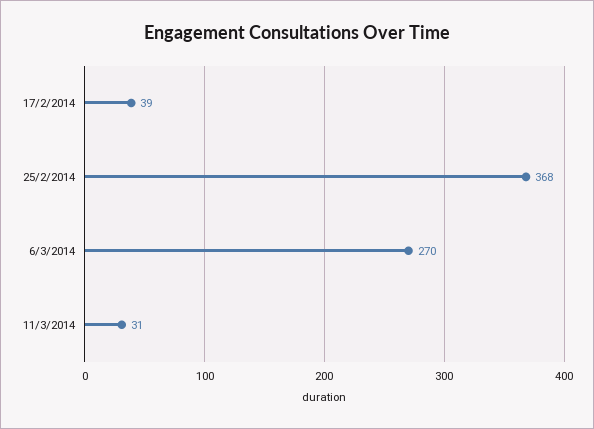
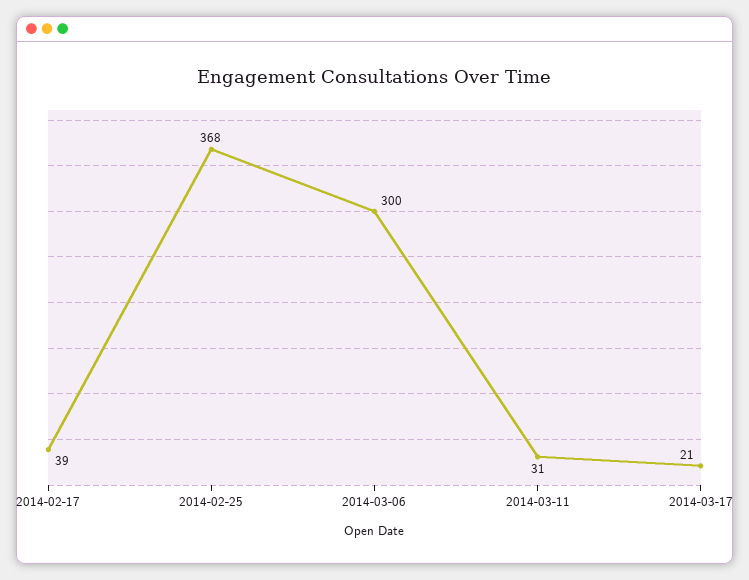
6/3/2014: 270 -> 300
2014-03-17: none -> 21

